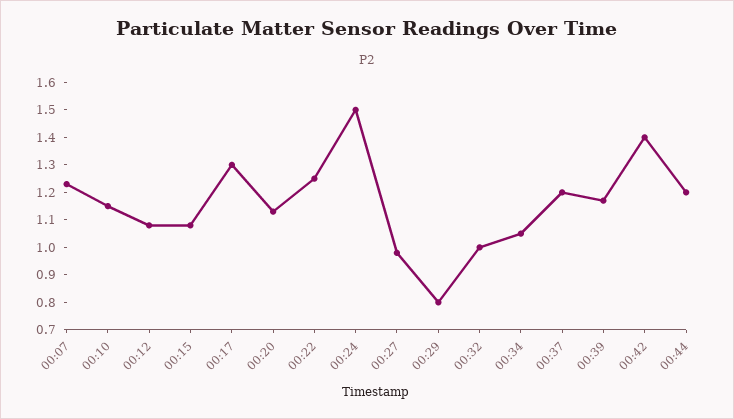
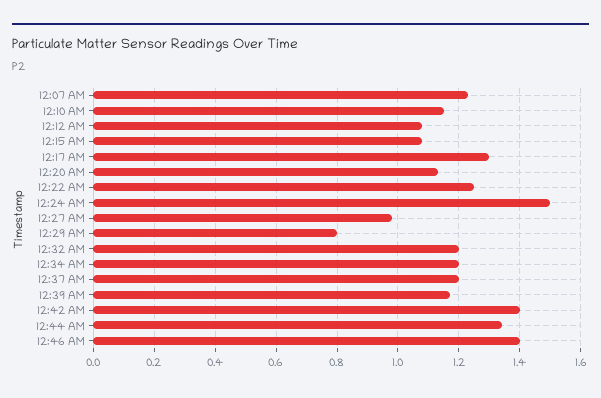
00:32: 1 -> 1.2
00:34: 1.05 -> 1.2
00:44: 1.2 -> 1.35
12:46 AM: none -> 1.4

